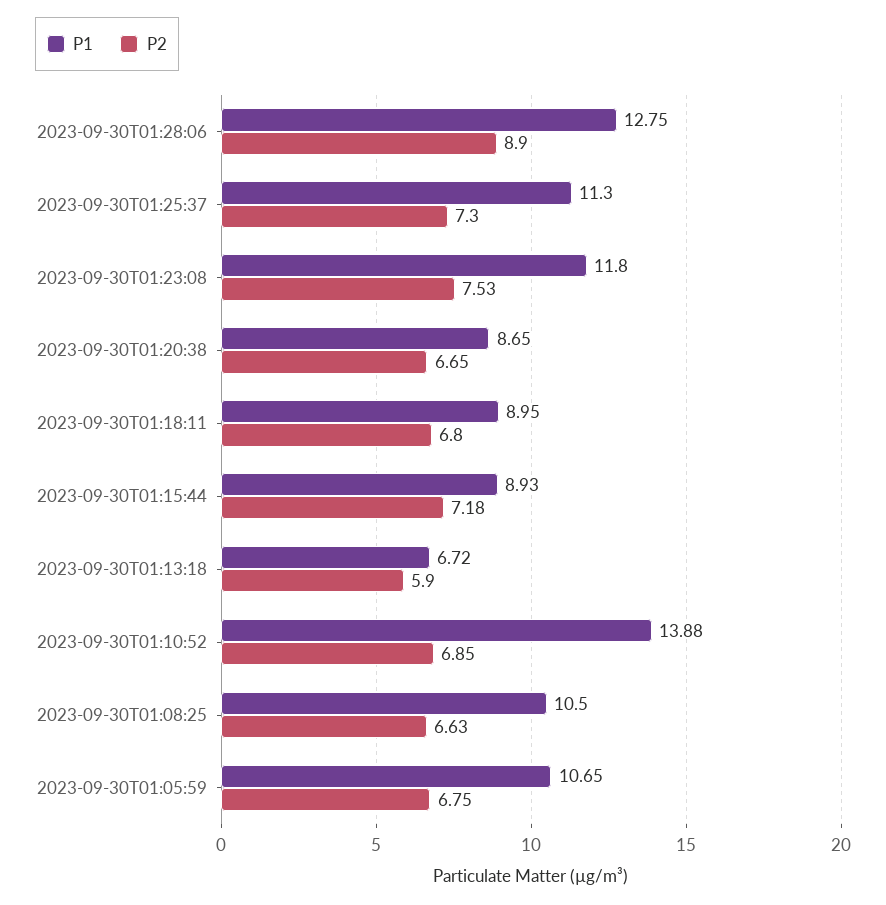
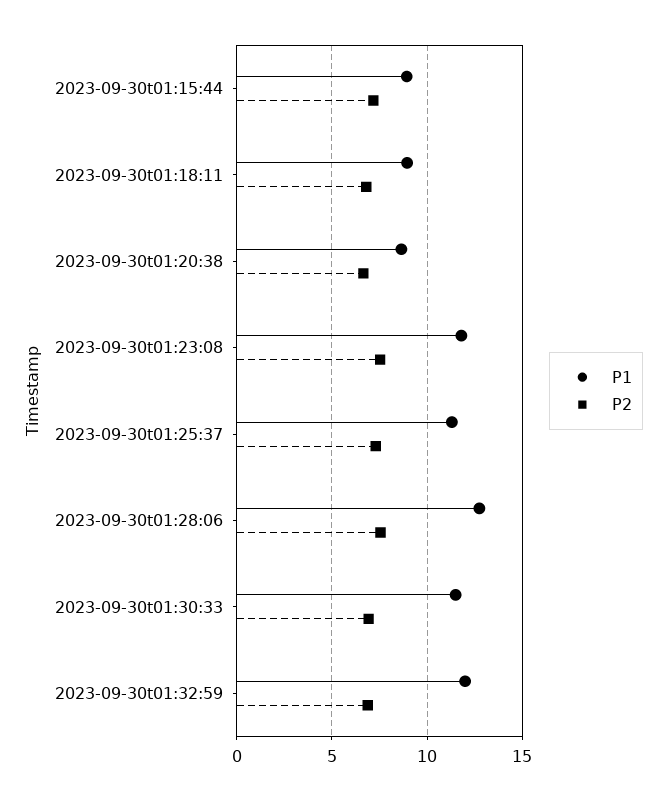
P2, 2023-09-30T01:28:06: 8.9 -> 7.5
P1, 2023-09-30T01:13:18: 6.72 -> none
P2, 2023-09-30T01:13:18: 5.9 -> none
P1, 2023-09-30T01:10:52: 13.88 -> none
P2, 2023-09-30T01:10:52: 6.85 -> none
P1, 2023-09-30T01:08:25: 10.5 -> none
P2, 2023-09-30T01:08:25: 6.63 -> none
P1, 2023-09-30T01:05:59: 10.65 -> none
P2, 2023-09-30T01:05:59: 6.75 -> none
P1, 2023-09-30t01:30:33: none -> 11.5
P2, 2023-09-30t01:30:33: none -> 7
P1, 2023-09-30t01:32:59: none -> 12
P2, 2023-09-30t01:32:59: none -> 7

